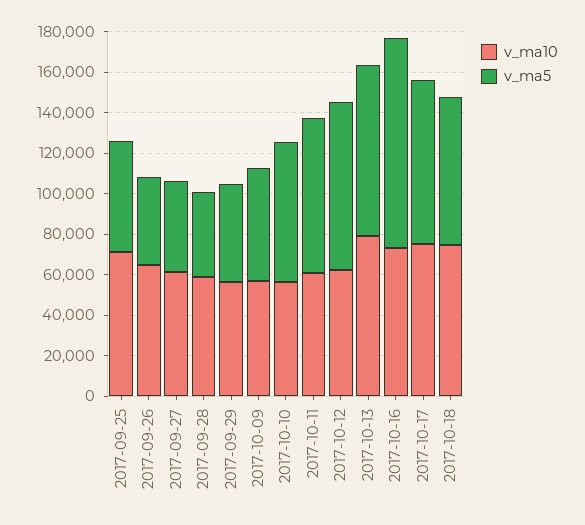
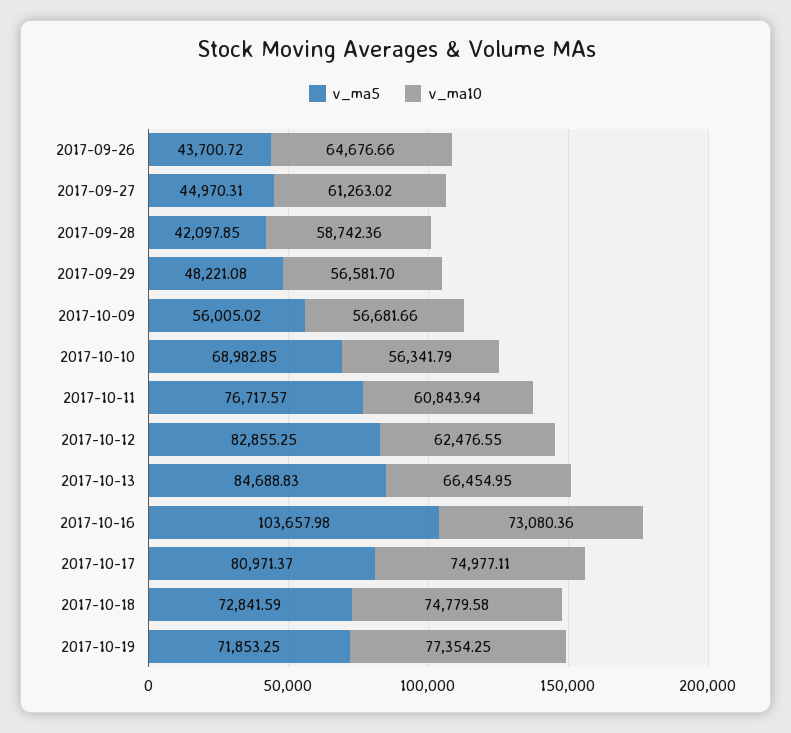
v_ma10, 2017-09-25: 70000 -> none
v_ma5, 2017-09-25: 55000 -> none
v_ma10, 2017-10-13: 80000 -> 66454.95
v_ma5, 2017-10-19: none -> 71853.25
v_ma10, 2017-10-19: none -> 77354.25

